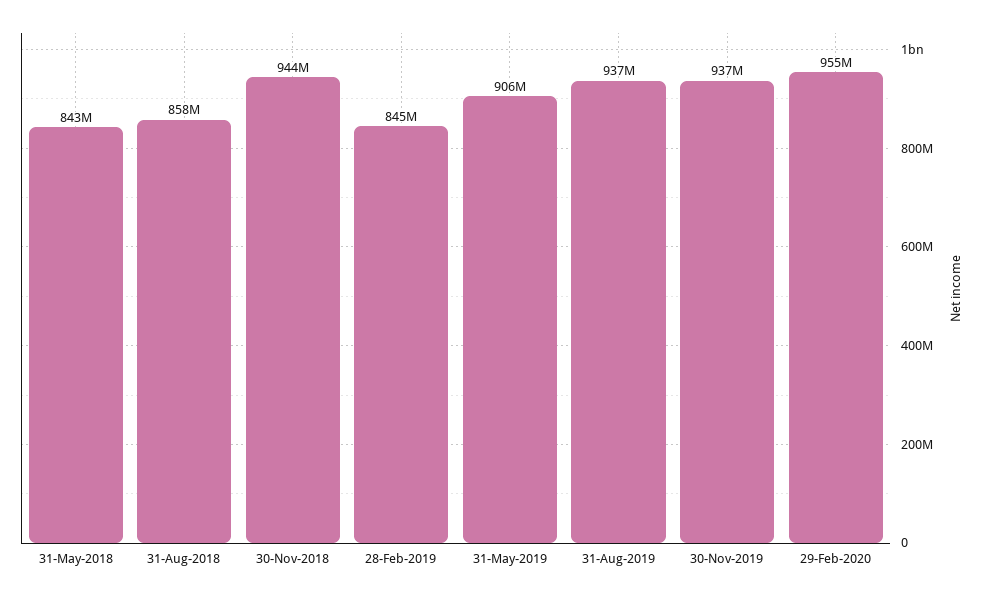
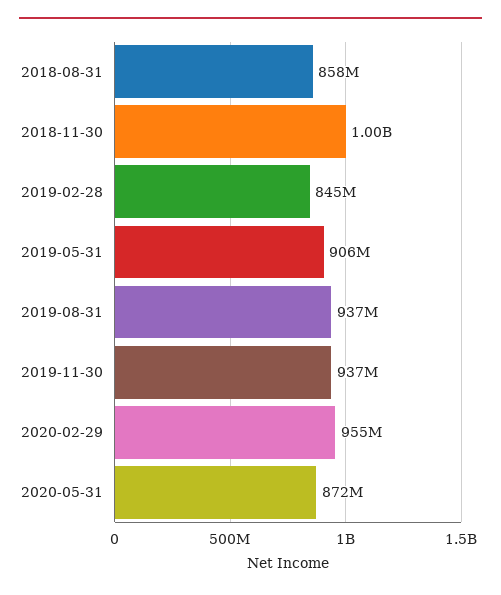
31-May-2018: 843000000 -> none
30-Nov-2018: 944000000 -> 1000000000
2020-05-31: none -> 872000000

